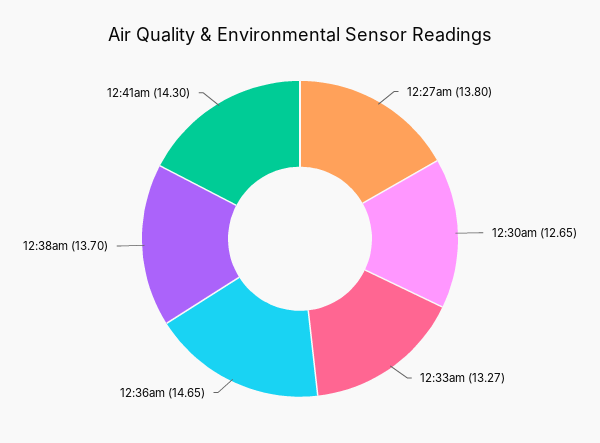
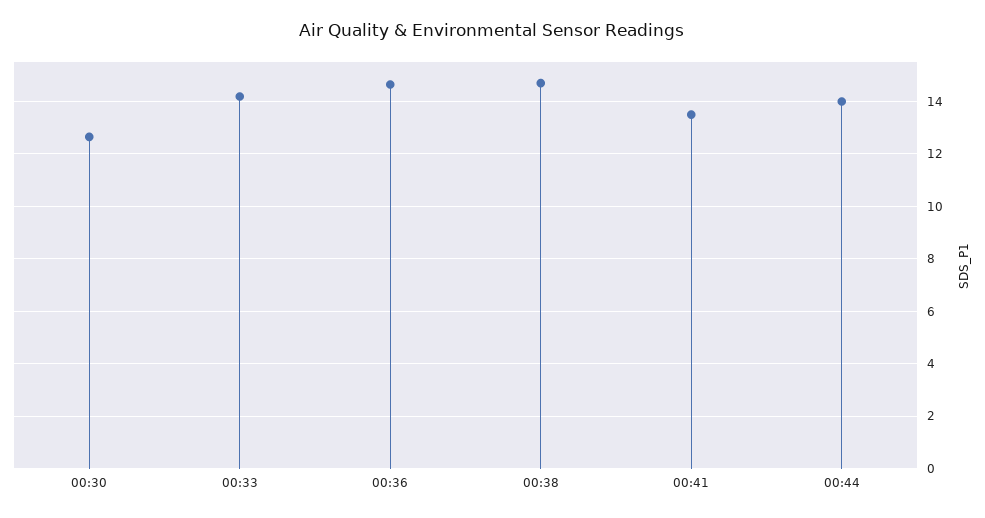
12:27am: 13.8 -> none
12:33am: 13.27 -> 14.25
12:38am: 13.7 -> 14.75
12:41am: 14.3 -> 13.5
00:44: none -> 14

